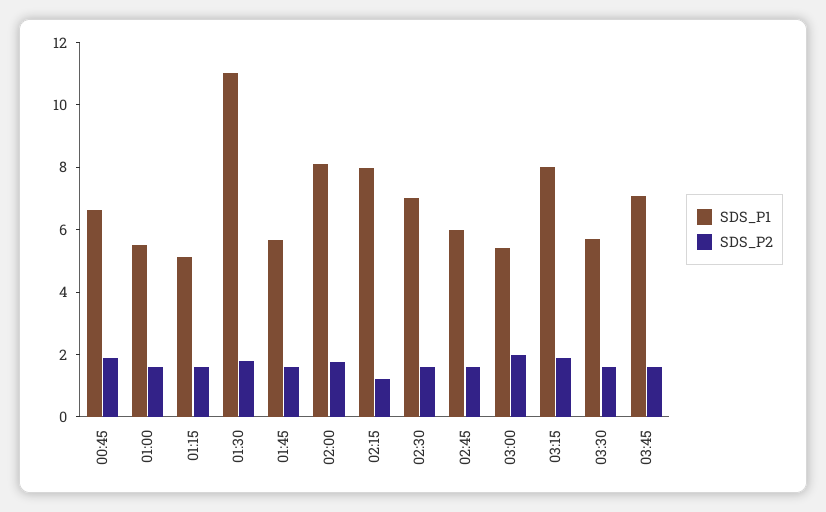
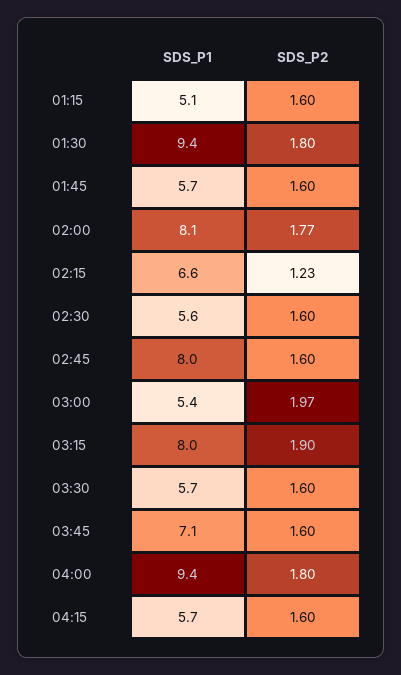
SDS_P1, 00:45: 6.5 -> none
SDS_P2, 00:45: 2 -> none
SDS_P1, 01:00: 5.5 -> none
SDS_P2, 01:00: 1.5 -> none
SDS_P1, 01:30: 11 -> 9.4
SDS_P1, 02:15: 8 -> 6.6
SDS_P1, 02:30: 7 -> 5.6
SDS_P1, 02:45: 6 -> 8
SDS_P1, 04:00: none -> 9.4
SDS_P2, 04:00: none -> 1.8
SDS_P1, 04:15: none -> 5.7
SDS_P2, 04:15: none -> 1.6

